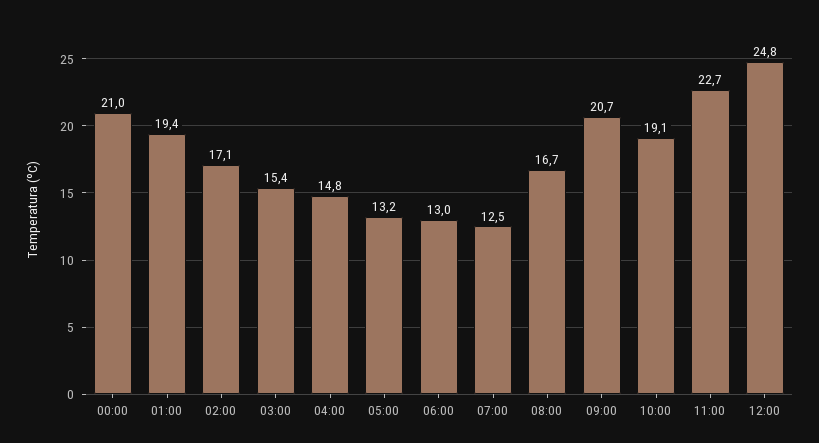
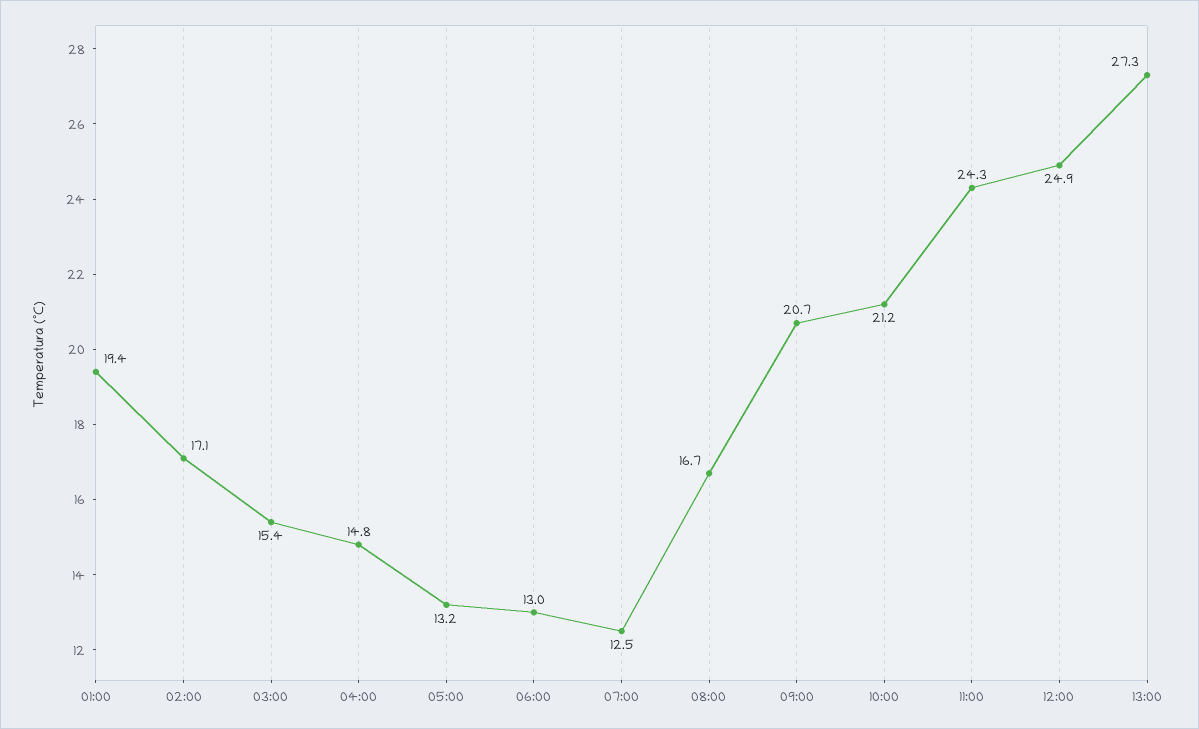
00:00: 21 -> none
10:00: 19.1 -> 21.2
11:00: 22.7 -> 24.3
12:00: 24.8 -> 24.9
13:00: none -> 27.3

